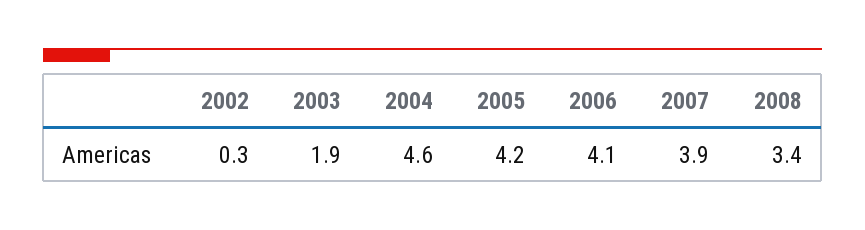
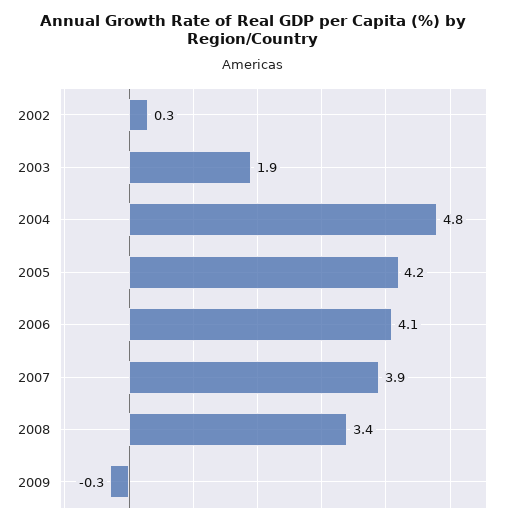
2004: 4.6 -> 4.8
2009: none -> -0.3

